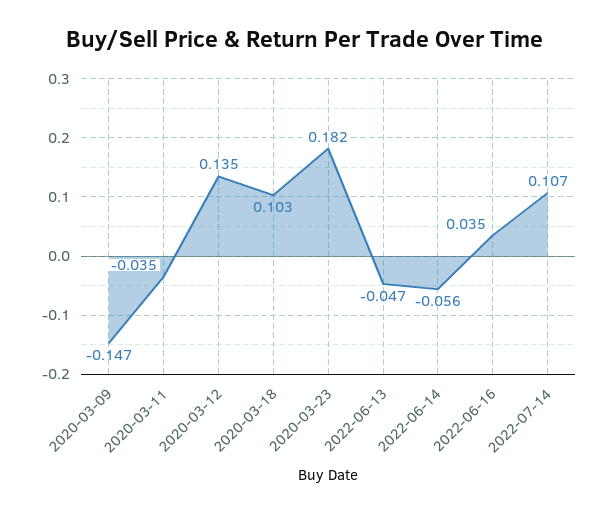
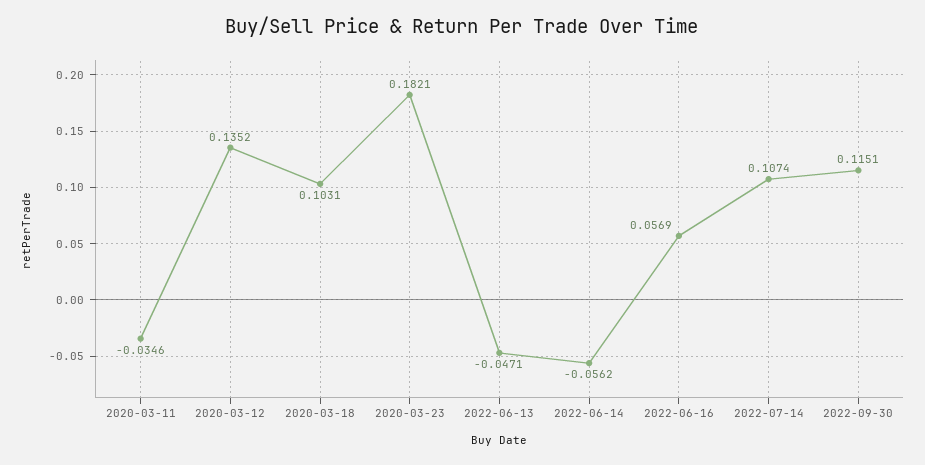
2020-03-09: -0.147 -> none
2022-06-16: 0.035 -> 0.0569
2022-09-30: none -> 0.1151

